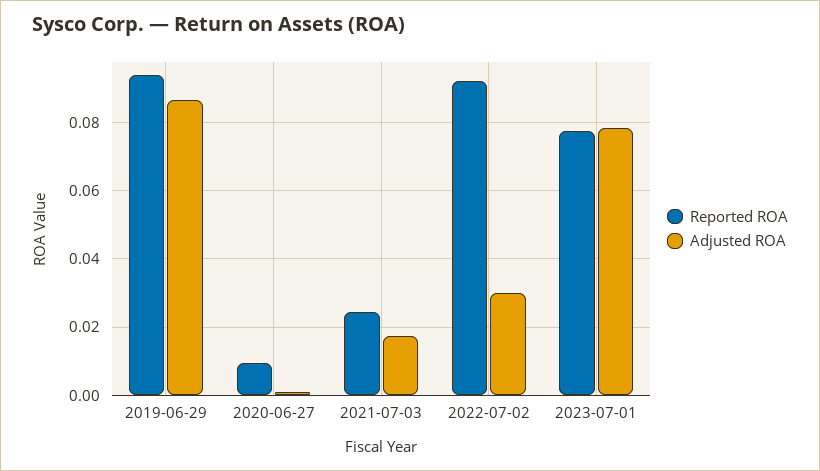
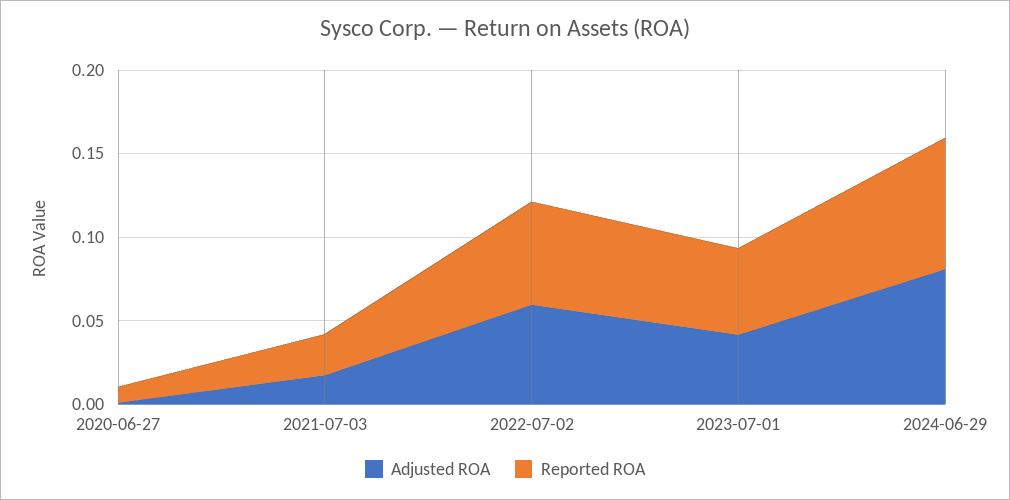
Reported ROA, 2019-06-29: 0.094 -> none
Adjusted ROA, 2019-06-29: 0.086 -> none
Reported ROA, 2022-07-02: 0.092 -> 0.06
Adjusted ROA, 2022-07-02: 0.03 -> 0.06
Reported ROA, 2023-07-01: 0.078 -> 0.05
Adjusted ROA, 2023-07-01: 0.078 -> 0.04
Adjusted ROA, 2024-06-29: none -> 0.08
Reported ROA, 2024-06-29: none -> 0.08

